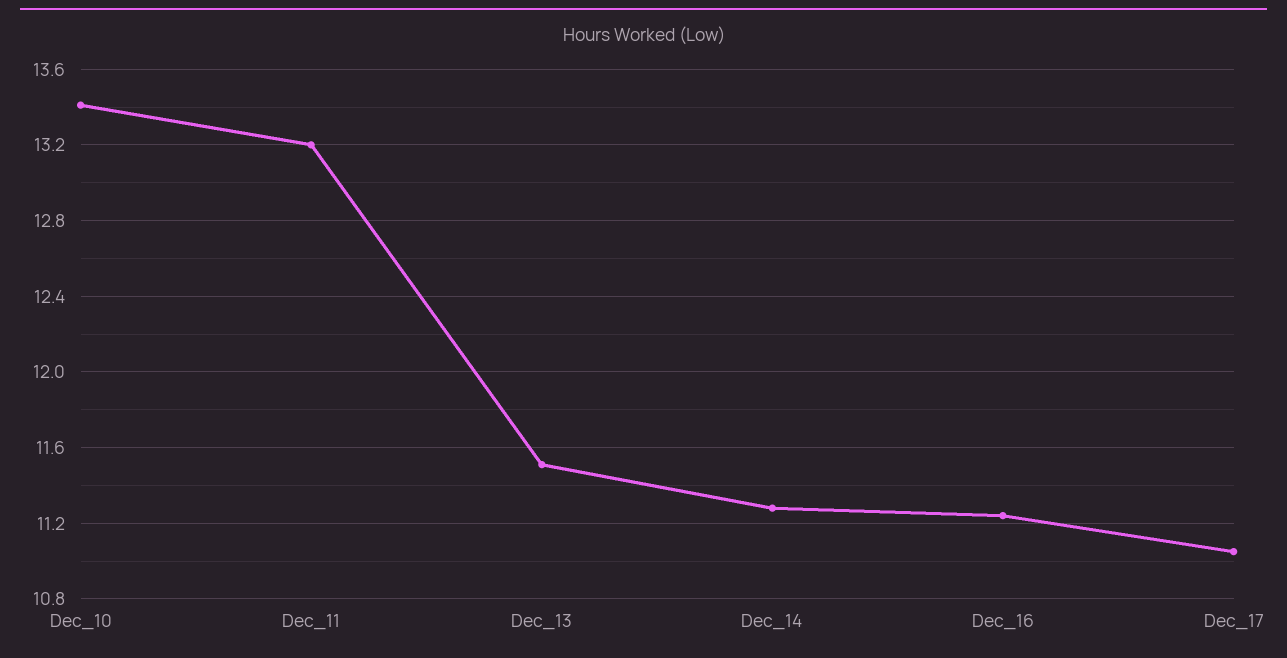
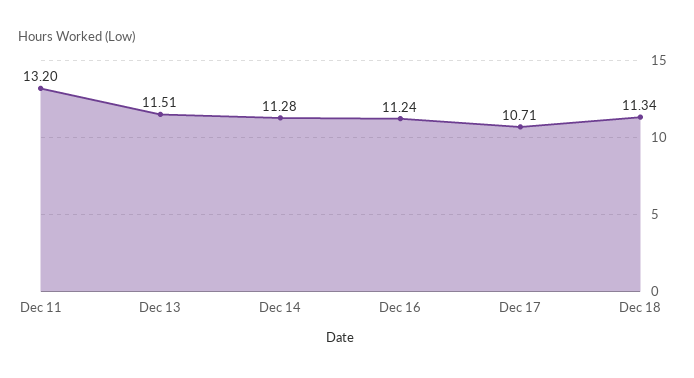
Dec_10: 13.4 -> none
Dec_17: 11.05 -> 10.71
Dec 18: none -> 11.34

